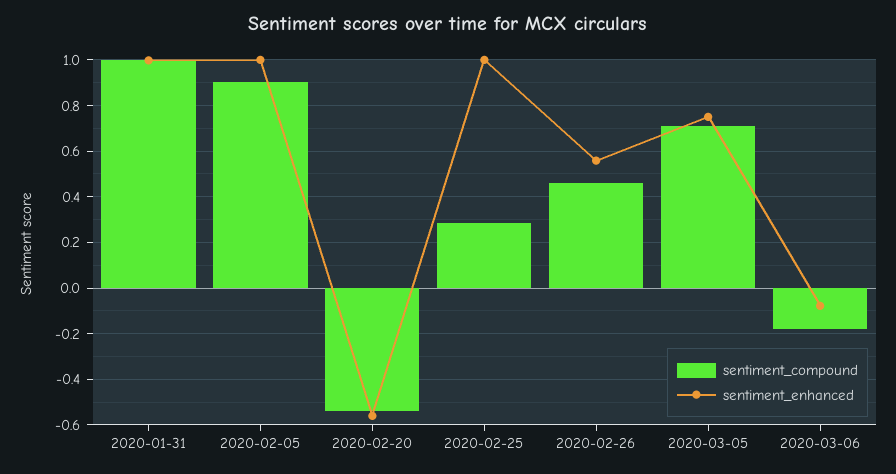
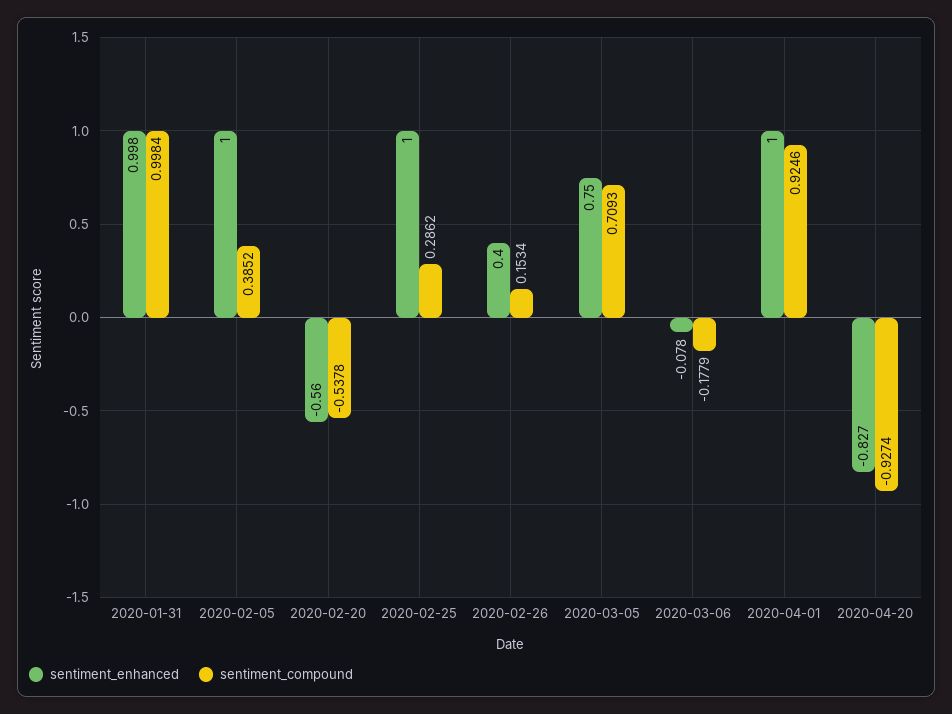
sentiment_compound, 2020-02-05: 0.9 -> 0.3852
sentiment_compound, 2020-02-26: 0.45 -> 0.1534
sentiment_enhanced, 2020-02-26: 0.55 -> 0.4
sentiment_enhanced, 2020-04-01: none -> 1
sentiment_compound, 2020-04-01: none -> 0.9246
sentiment_enhanced, 2020-04-20: none -> -0.827
sentiment_compound, 2020-04-20: none -> -0.9274

